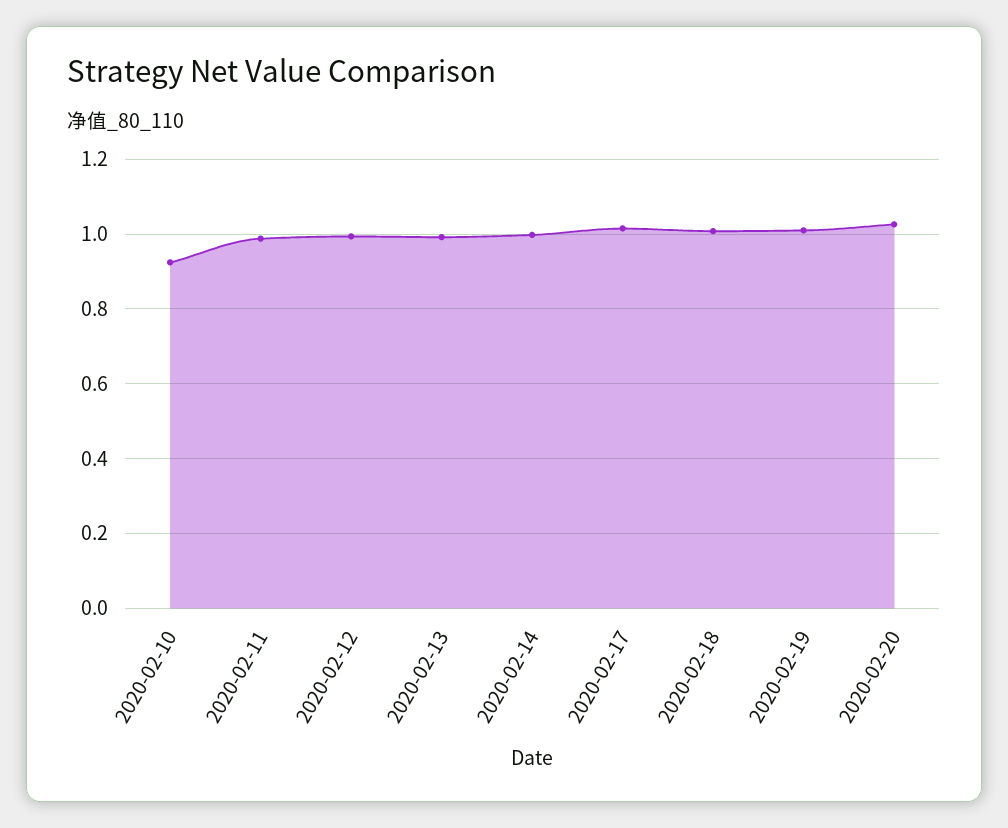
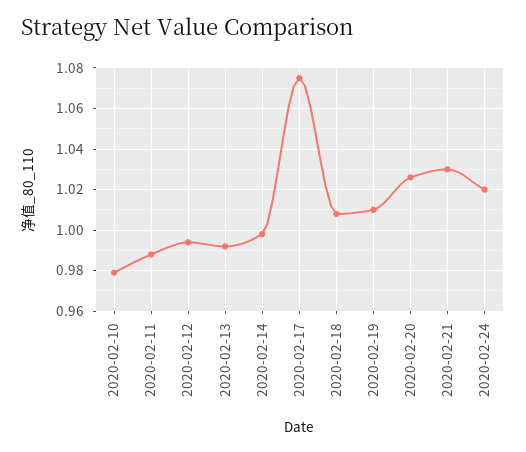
2020-02-10: 0.92 -> 0.98
2020-02-17: 1.02 -> 1.075
2020-02-21: none -> 1.03
2020-02-24: none -> 1.02

